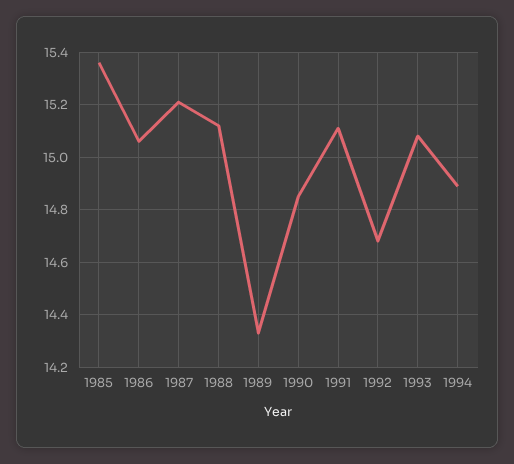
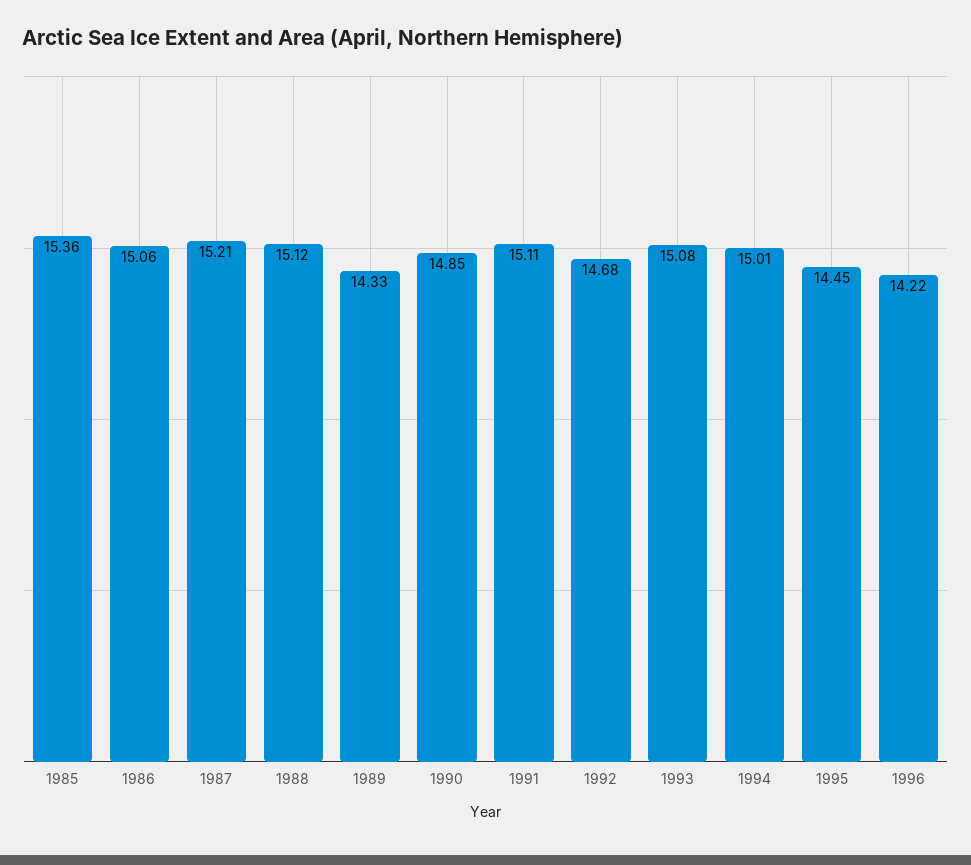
1994: 14.9 -> 15.01
1995: none -> 14.45
1996: none -> 14.22

